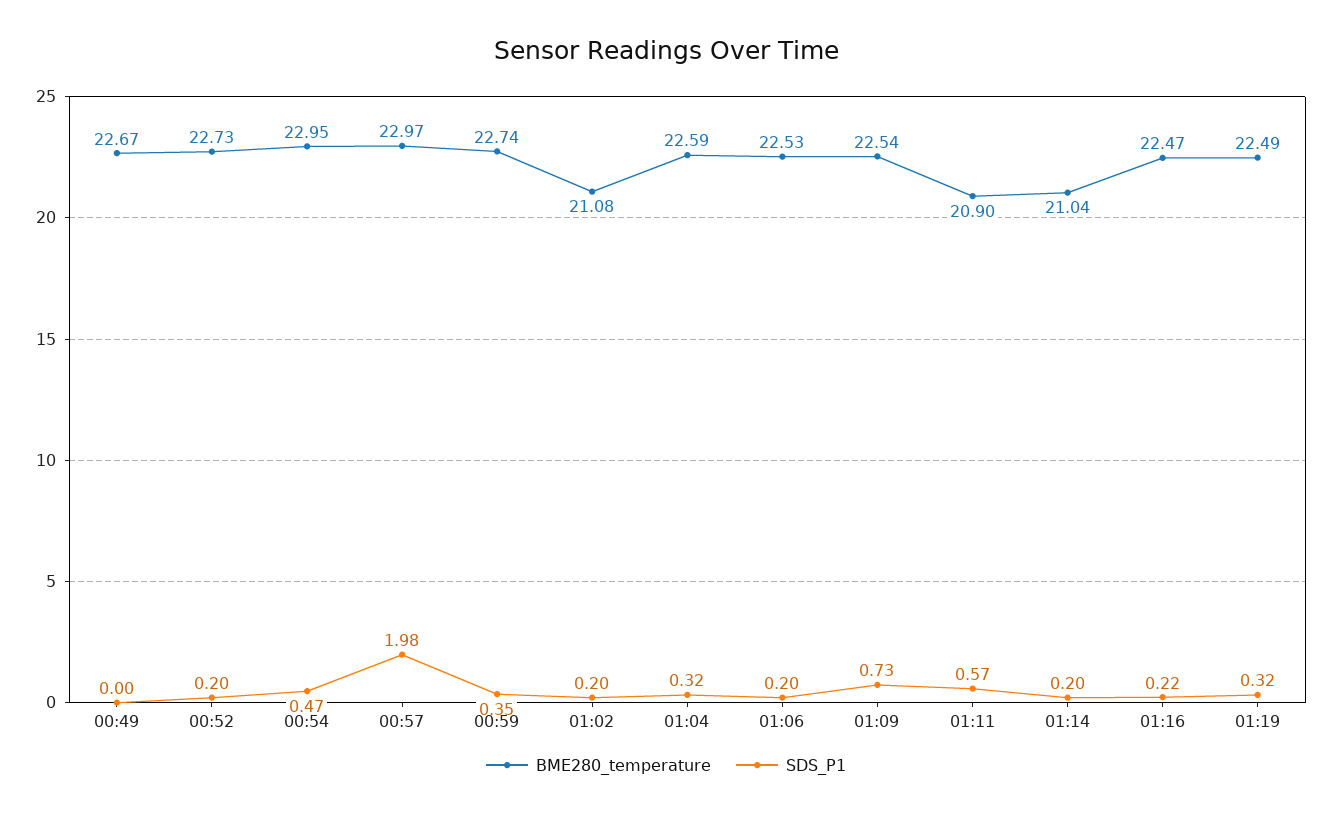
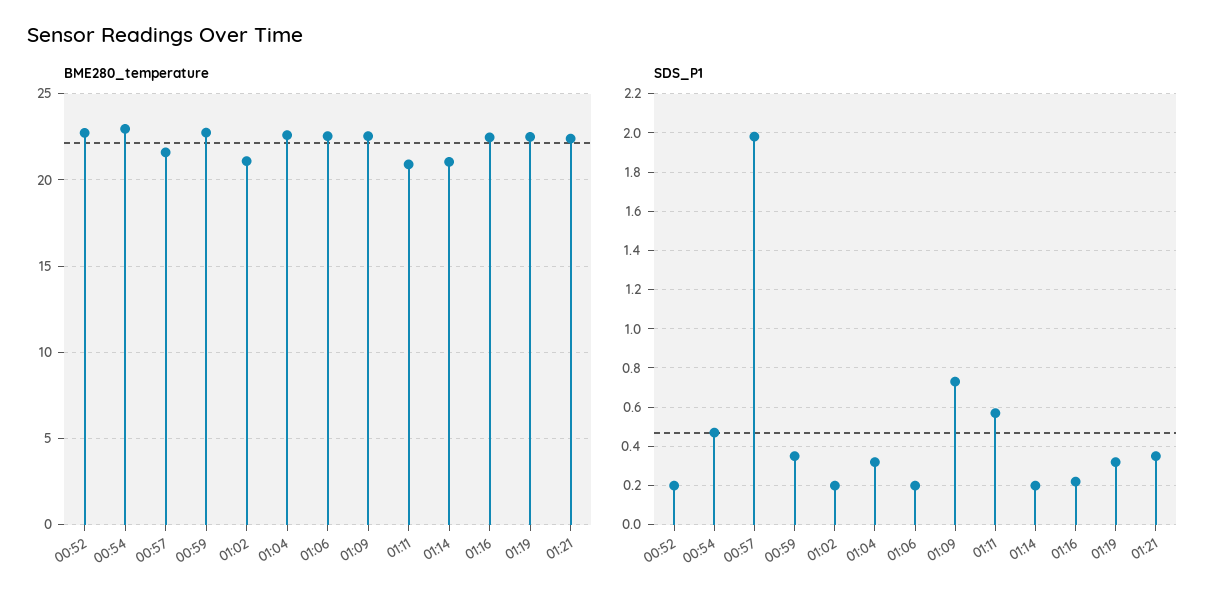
BME280_temperature, 00:49: 22.67 -> none
SDS_P1, 00:49: 0 -> none
BME280_temperature, 00:57: 22.97 -> 21.5
BME280_temperature, 01:21: none -> 22.5
SDS_P1, 01:21: none -> 0.35

